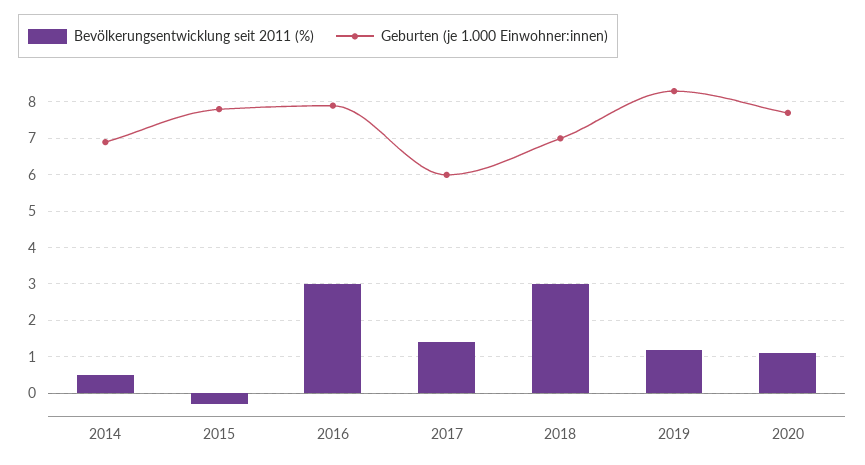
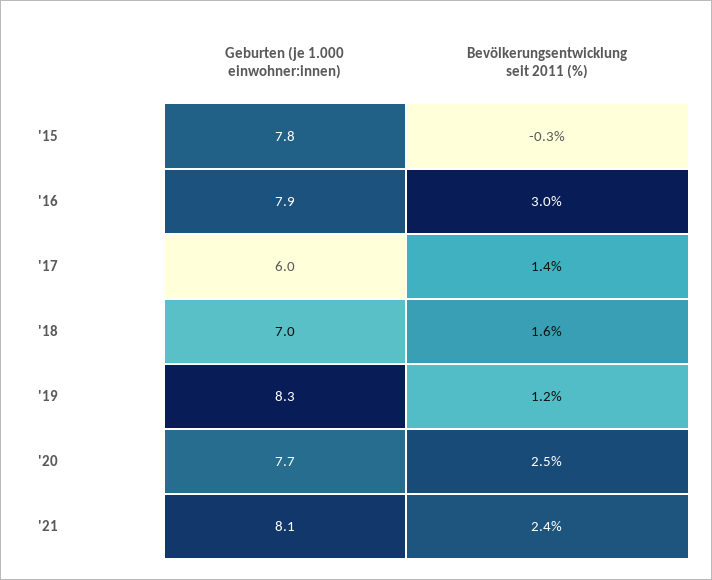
Bevölkerungsentwicklung seit 2011 (%), 2014: 0.5 -> none
Geburten (je 1.000 Einwohner:innen), 2014: 7 -> none
Bevölkerungsentwicklung seit 2011 (%), 2018: 3 -> 1.6
Bevölkerungsentwicklung seit 2011 (%), 2020: 1 -> 2.5
Geburten (je 1.000 Einwohner:innen), '21: none -> 8.1
Bevölkerungsentwicklung seit 2011 (%), '21: none -> 2.4

